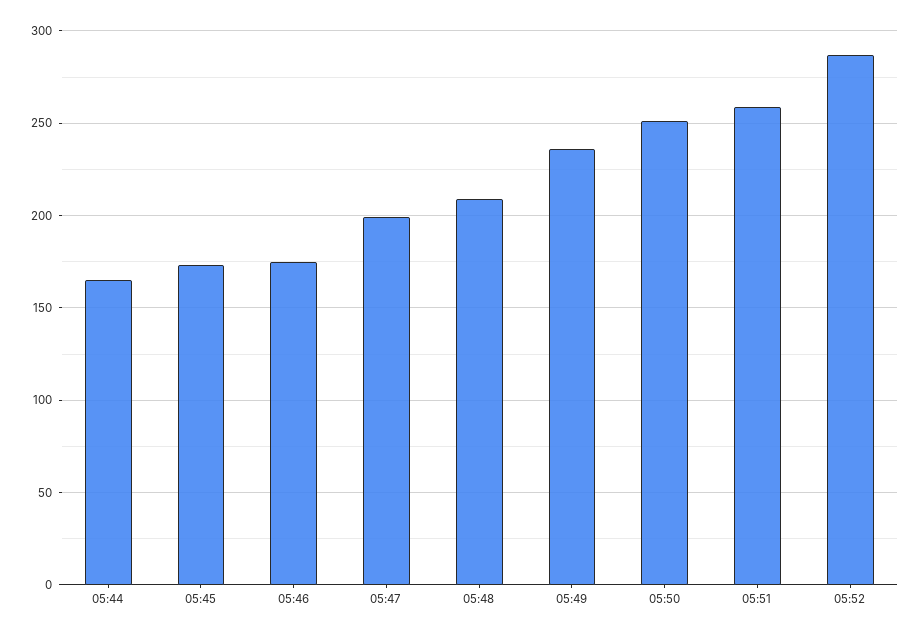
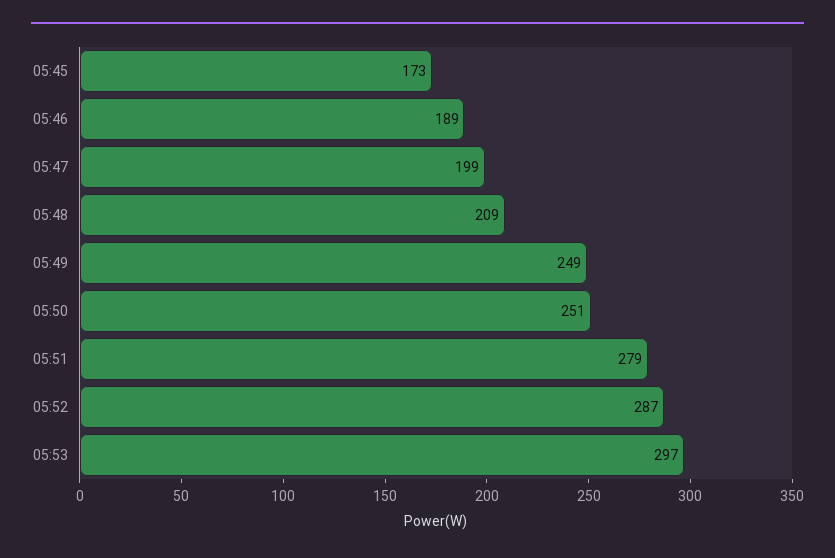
05:44: 165 -> none
05:46: 175 -> 189
05:49: 235 -> 249
05:51: 260 -> 279
05:53: none -> 297

